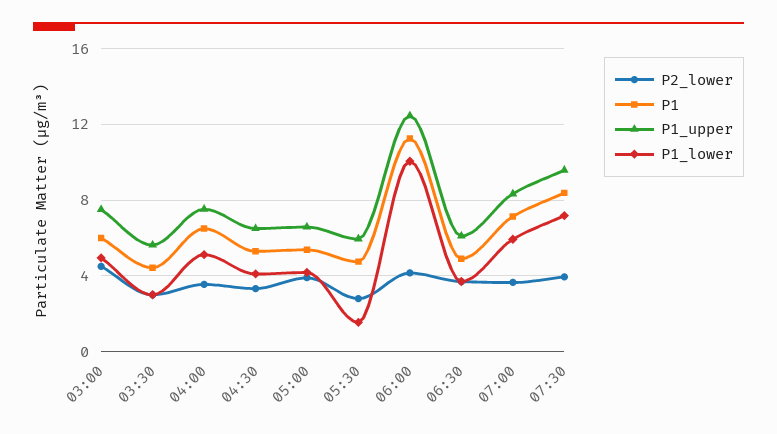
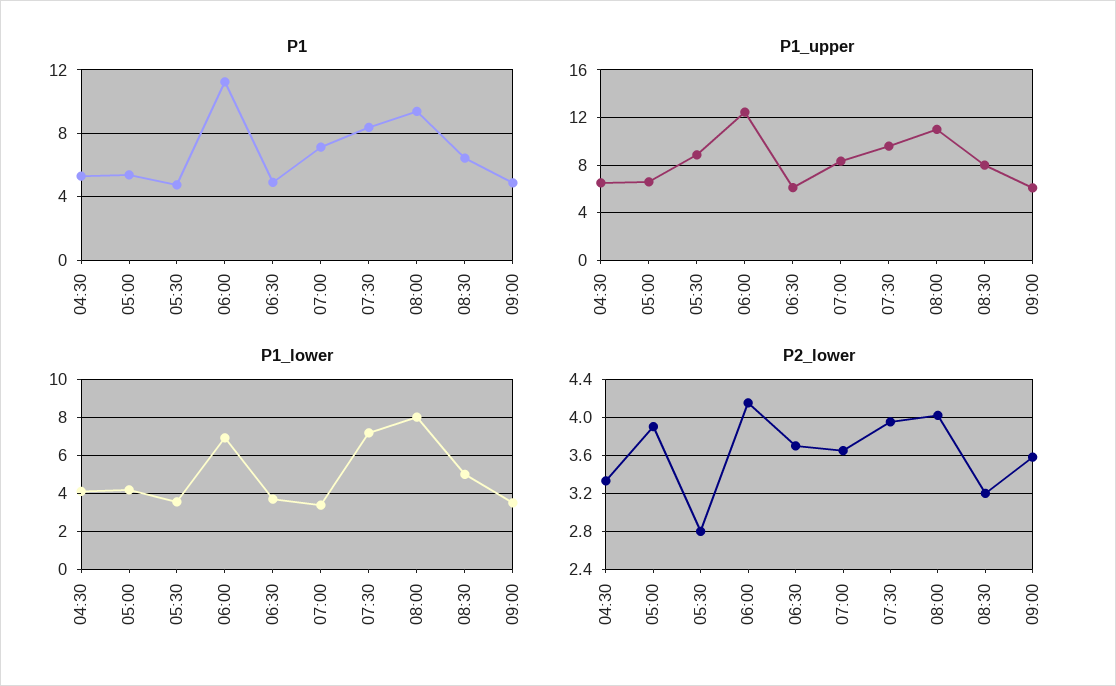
P2_lower, 03:00: 4.5 -> none
P1, 03:00: 6 -> none
P1_upper, 03:00: 7.5 -> none
P1_lower, 03:00: 5 -> none
P2_lower, 03:30: 3 -> none
P1, 03:30: 4.5 -> none
P1_upper, 03:30: 5.5 -> none
P1_lower, 03:30: 3 -> none
P2_lower, 04:00: 3.5 -> none
P1, 04:00: 6.5 -> none
P1_upper, 04:00: 7.5 -> none
P1_lower, 04:00: 5 -> none
P1_upper, 05:30: 6 -> 9
P1_lower, 05:30: 1.5 -> 3.5
P1_lower, 06:00: 10 -> 7
P1_lower, 07:00: 6 -> 3.5
P1, 08:00: none -> 9.5
P1, 08:30: none -> 6.5
P1, 09:00: none -> 5
P1_upper, 08:00: none -> 11
P1_upper, 08:30: none -> 8
P1_upper, 09:00: none -> 6
P1_lower, 08:00: none -> 8
P1_lower, 08:30: none -> 5
P1_lower, 09:00: none -> 3.5
P2_lower, 08:00: none -> 4
P2_lower, 08:30: none -> 3.2
P2_lower, 09:00: none -> 3.6

